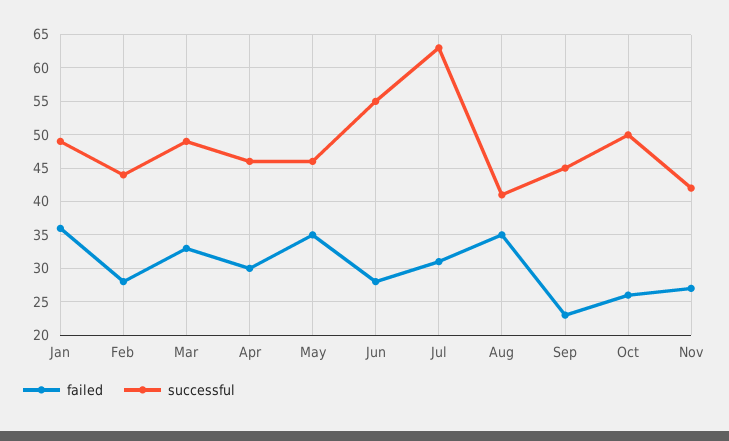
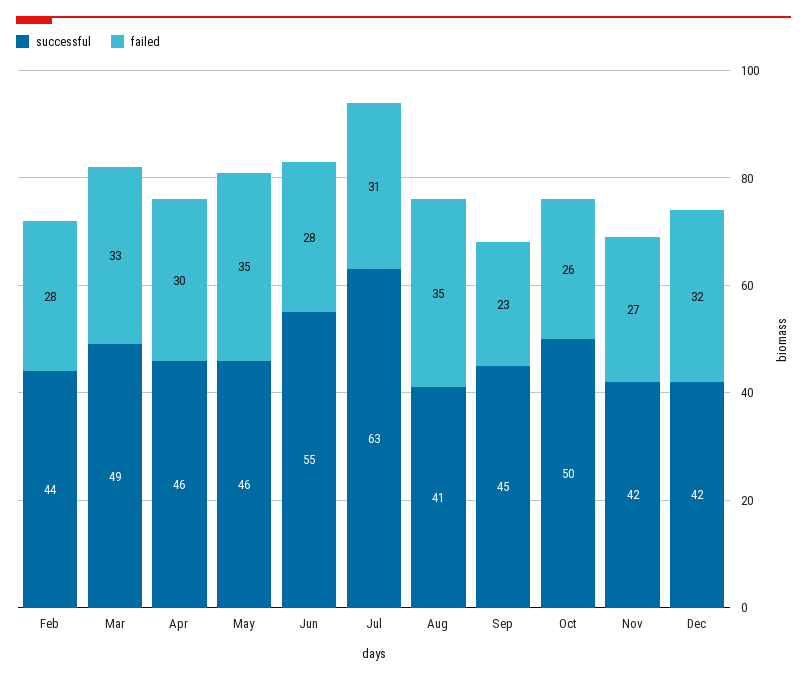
failed, Jan: 36 -> none
successful, Jan: 49 -> none
successful, Dec: none -> 42
failed, Dec: none -> 32

